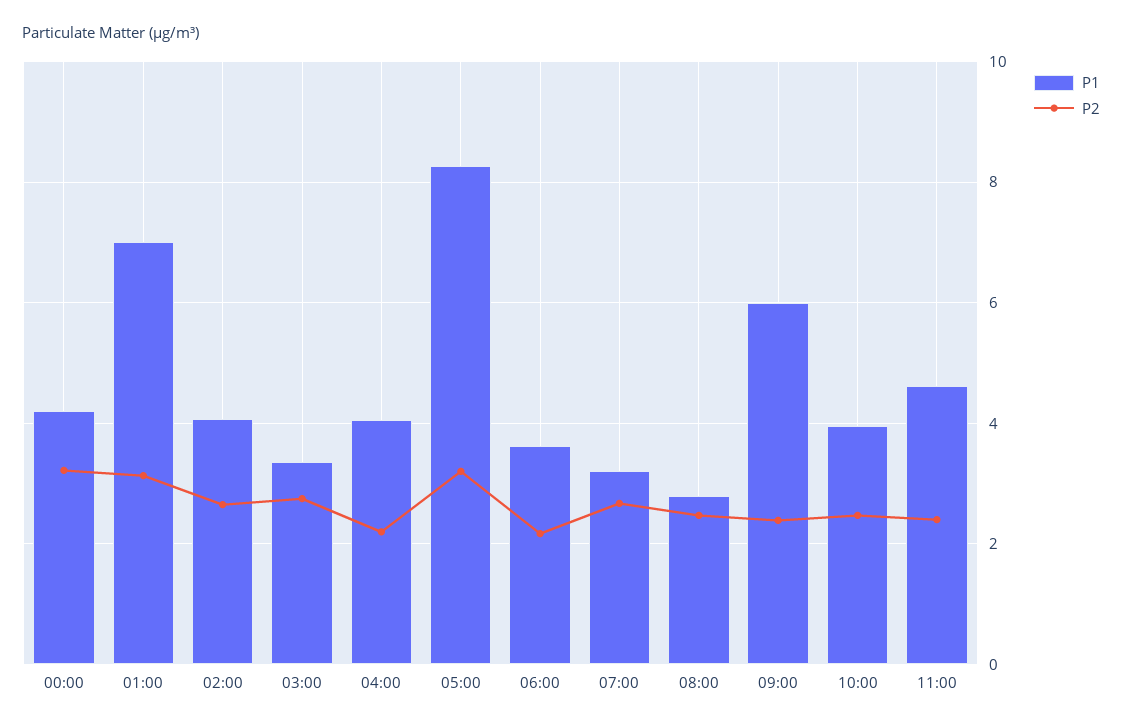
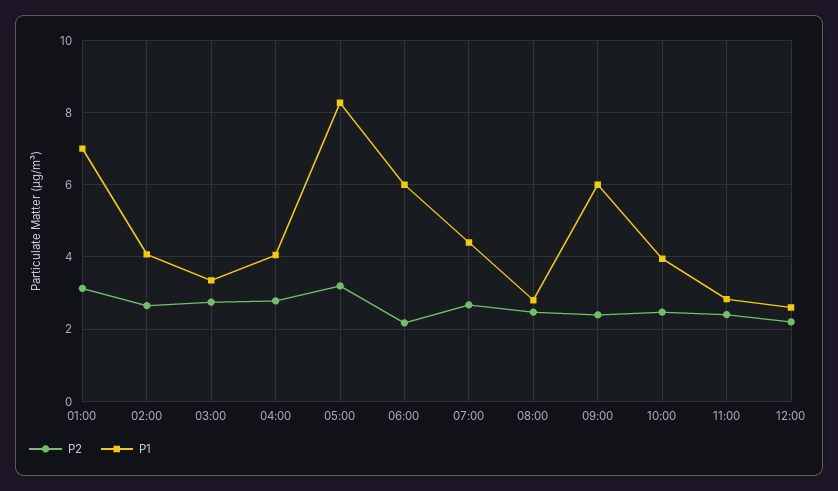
P1, 00:00: 4.2 -> none
P2, 00:00: 3.2 -> none
P2, 04:00: 2.2 -> 2.8
P1, 06:00: 3.6 -> 6
P1, 07:00: 3.2 -> 4.4
P1, 11:00: 4.6 -> 2.8
P2, 12:00: none -> 2.2
P1, 12:00: none -> 2.6

